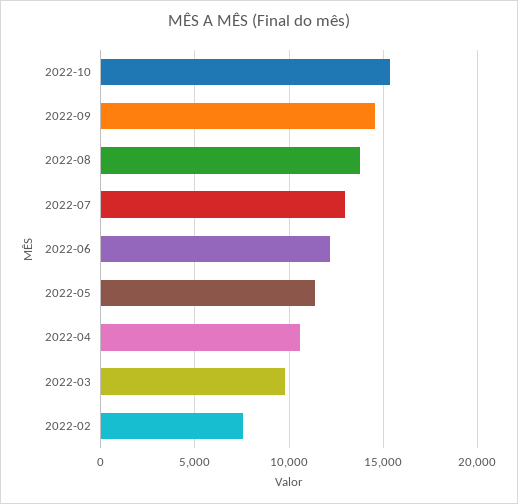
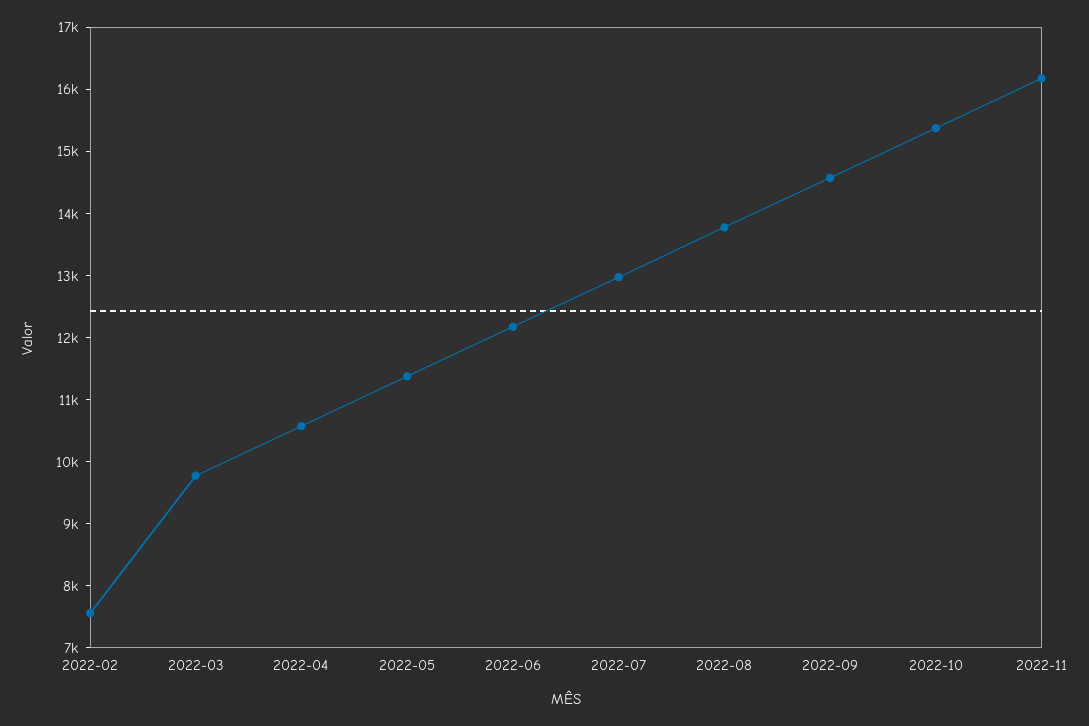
2022-11: none -> 16200

